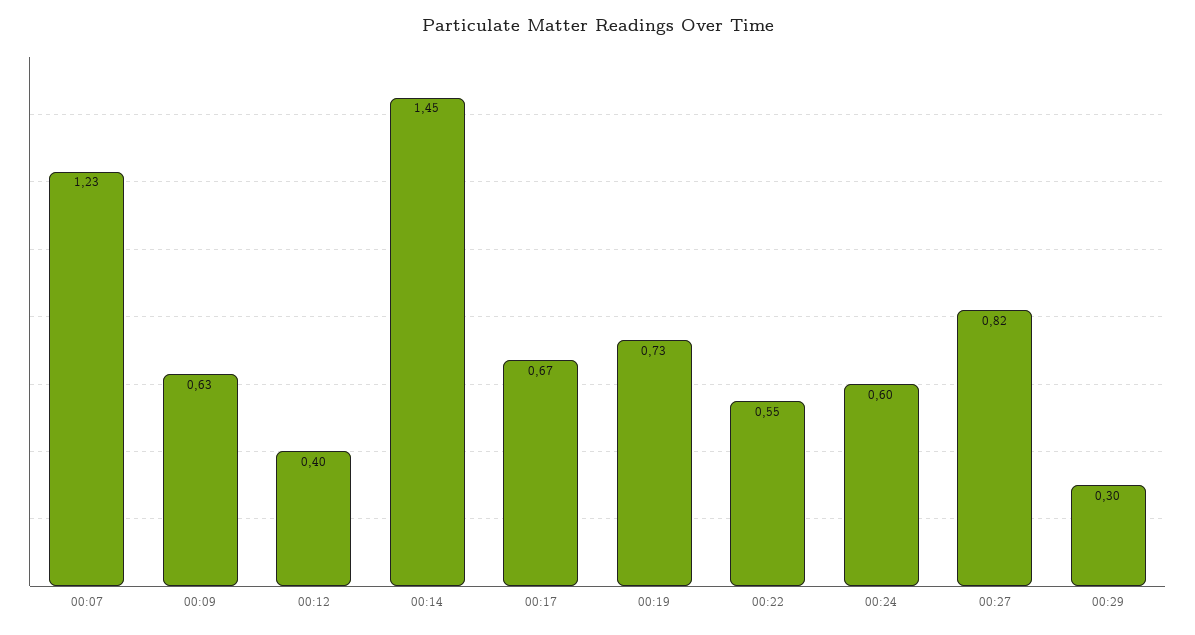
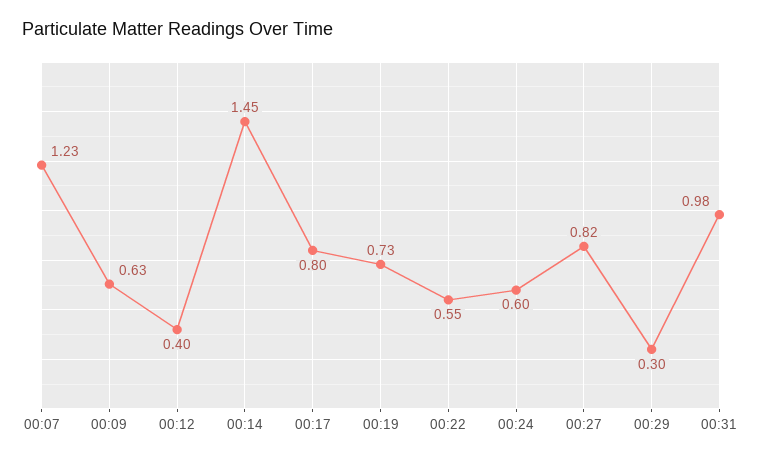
00:17: 0.67 -> 0.8
00:31: none -> 0.98

